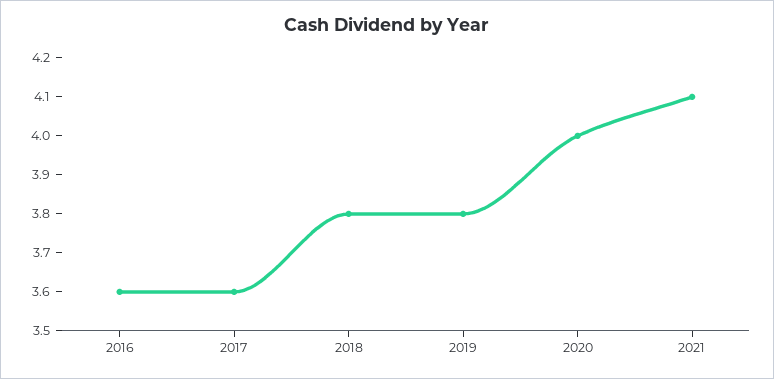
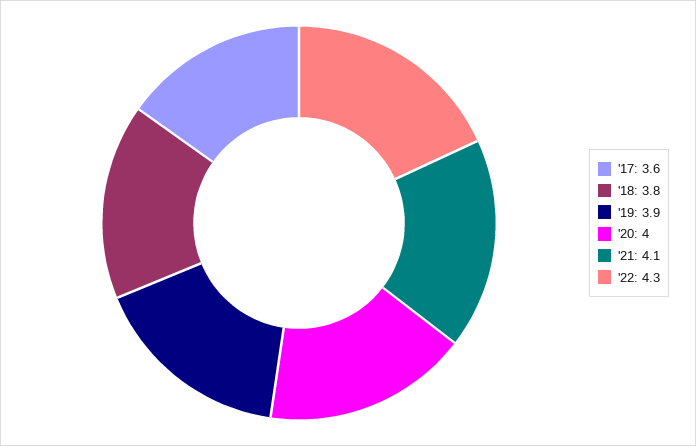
2016: 3.6 -> none
2019: 3.8 -> 3.9
'22: none -> 4.3

